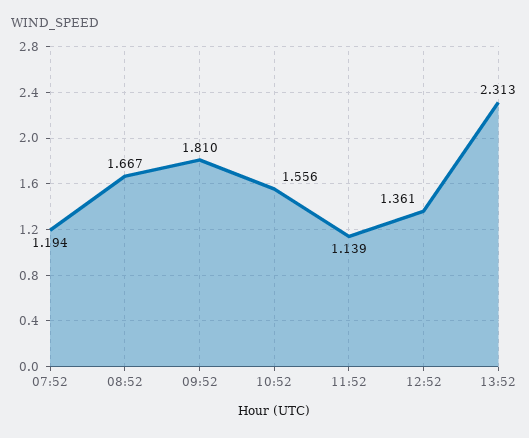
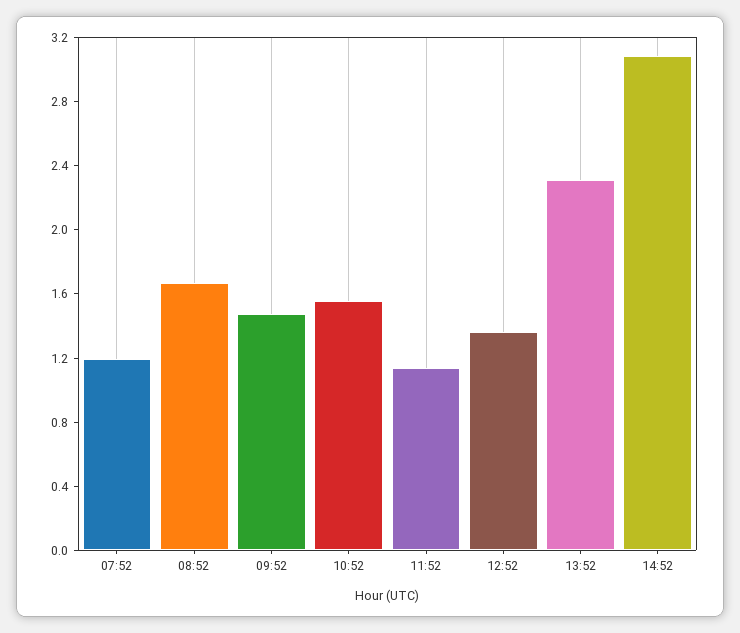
09:52: 1.81 -> 1.5
14:52: none -> 3.1

